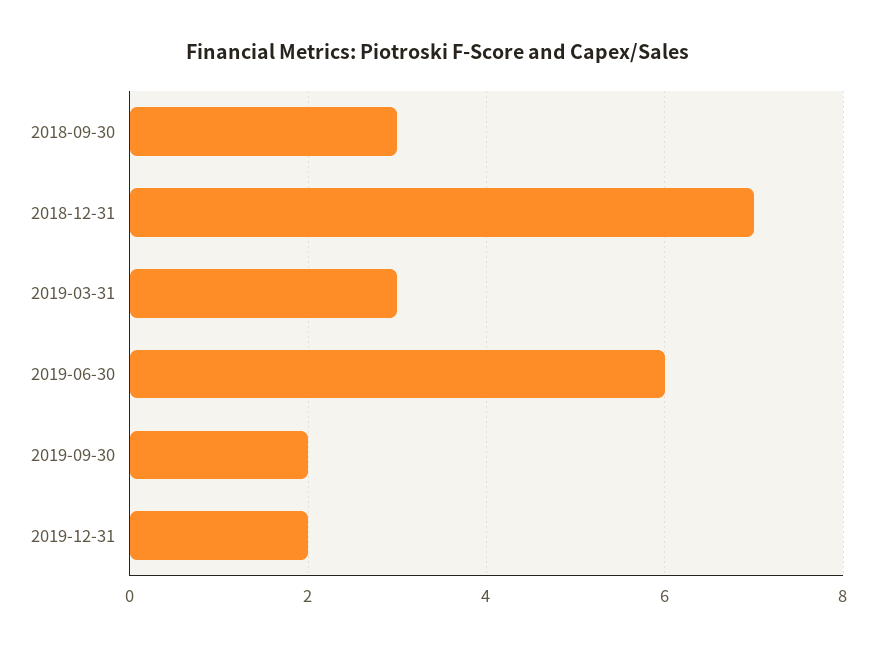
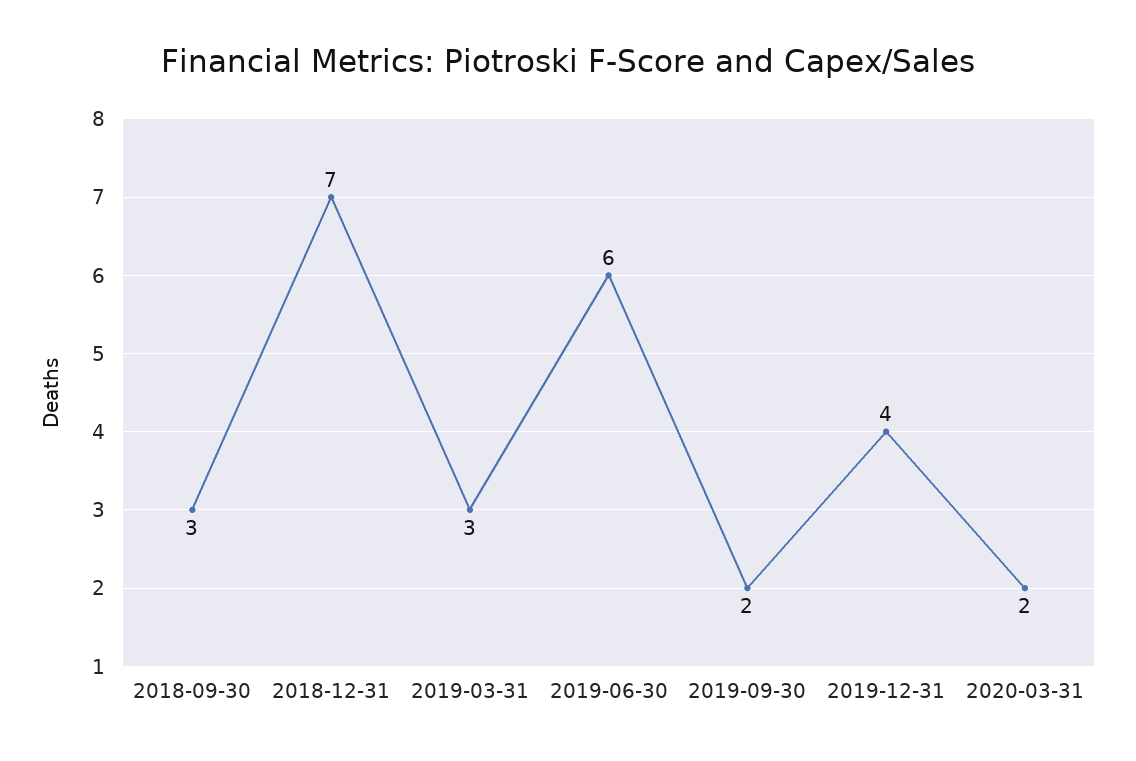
2019-12-31: 2 -> 4
2020-03-31: none -> 2

